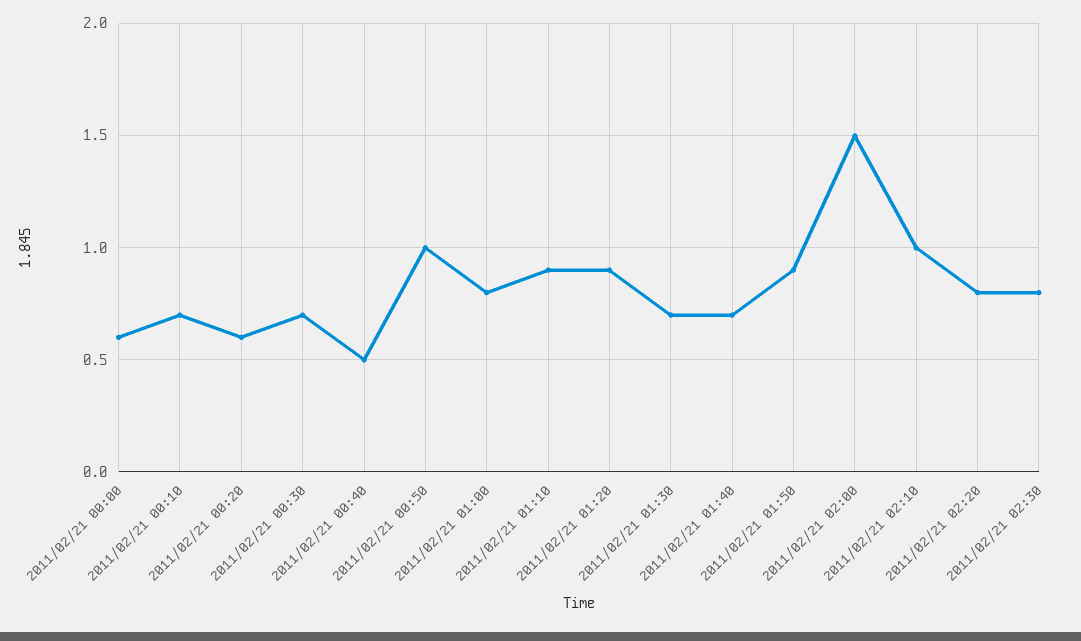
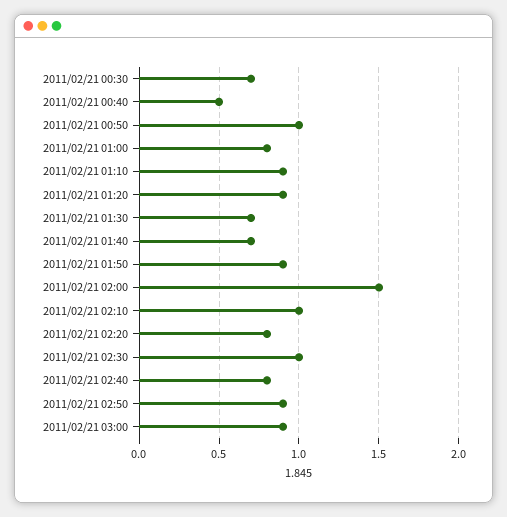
2011/02/21 00:00: 0.6 -> none
2011/02/21 00:10: 0.7 -> none
2011/02/21 00:20: 0.6 -> none
2011/02/21 02:30: 0.8 -> 1
2011/02/21 02:40: none -> 0.8
2011/02/21 02:50: none -> 0.9
2011/02/21 03:00: none -> 0.9

